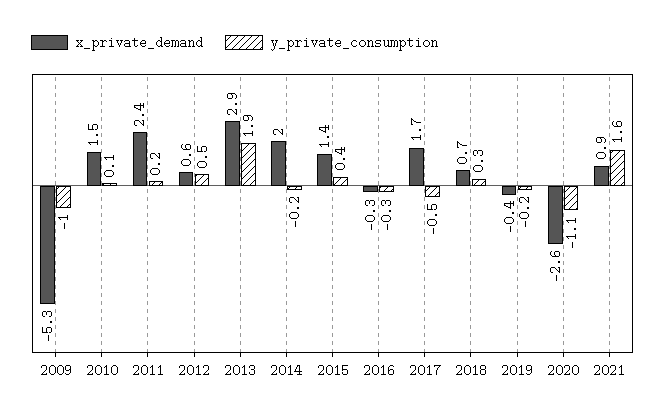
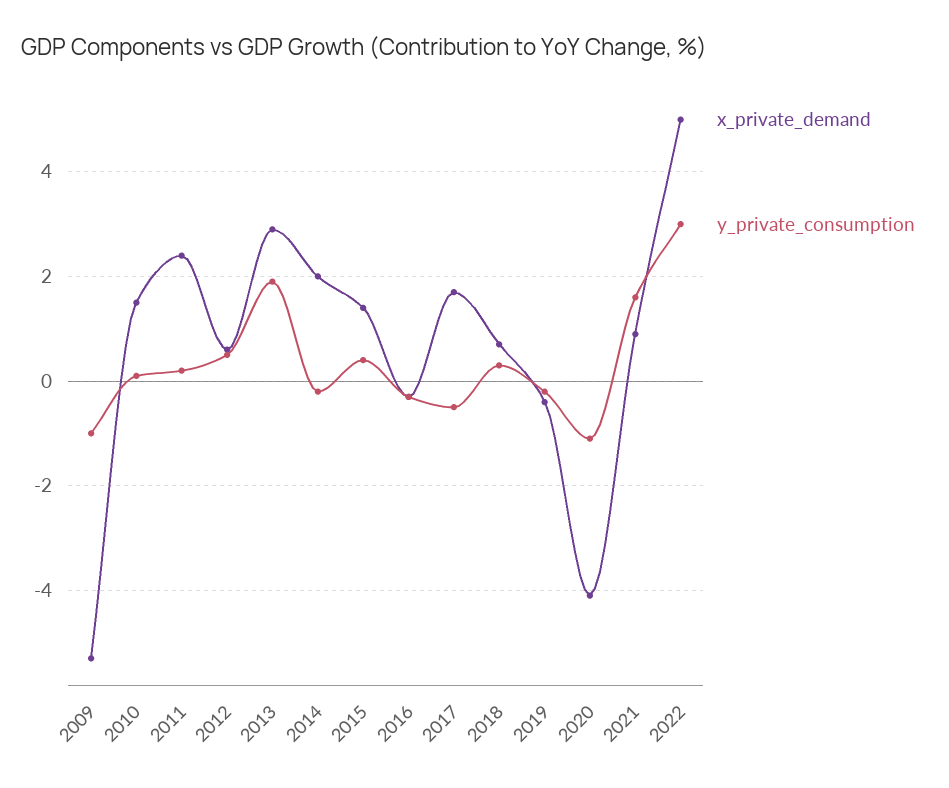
x_private_demand, 2020: -2.6 -> -4
x_private_demand, 2022: none -> 5
y_private_consumption, 2022: none -> 3

